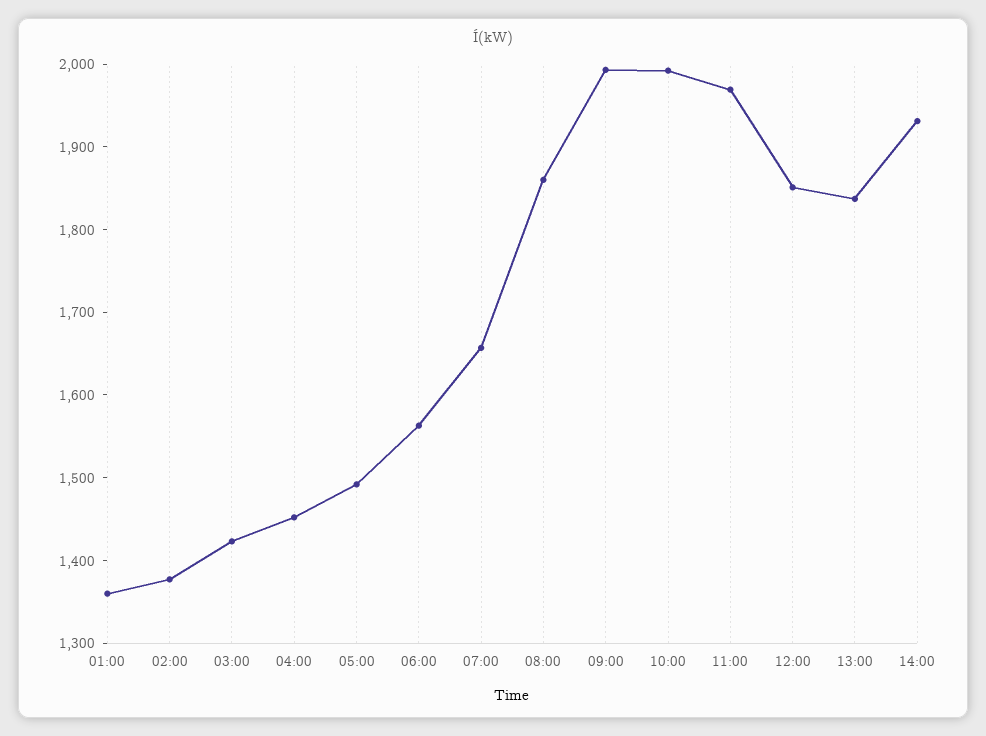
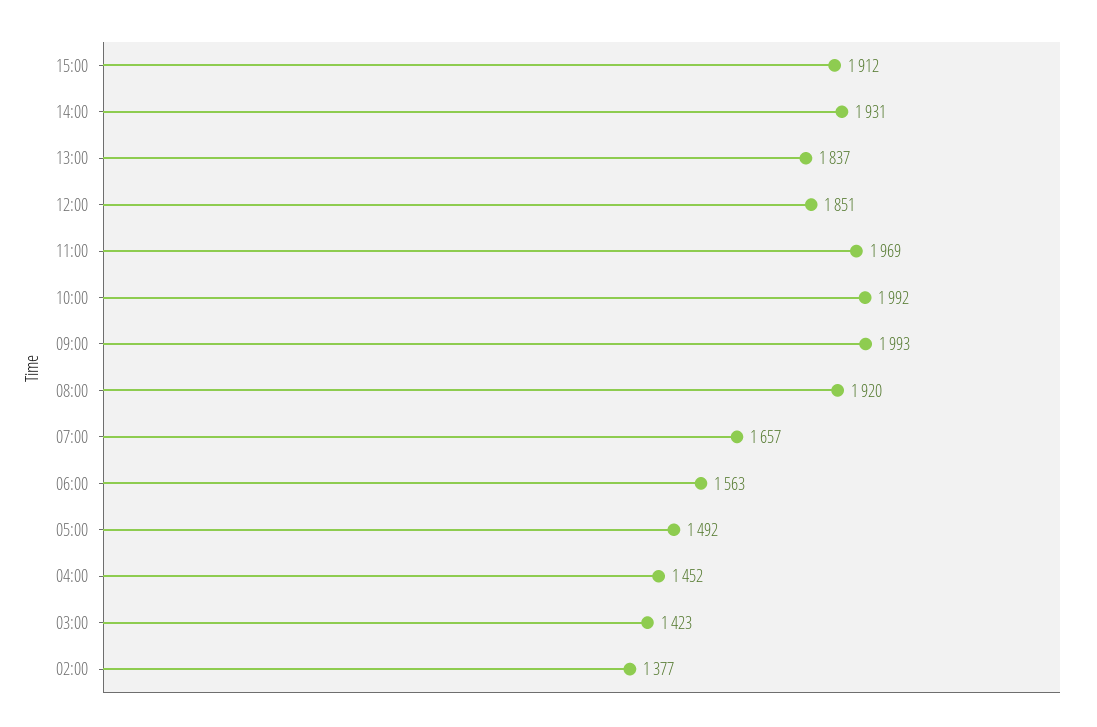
01:00: 1360 -> none
08:00: 1860 -> 1920
15:00: none -> 1912

